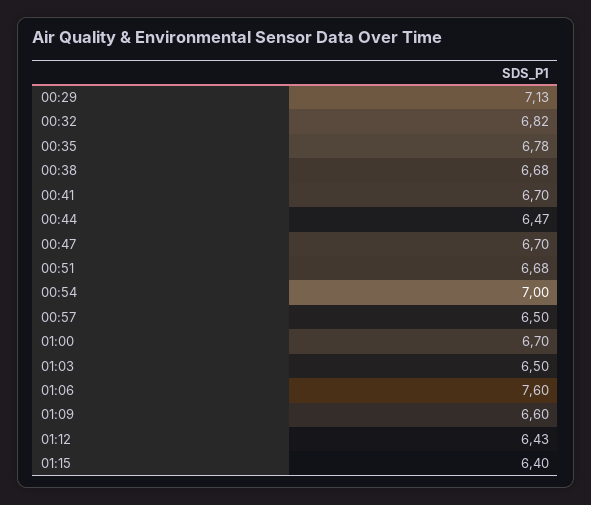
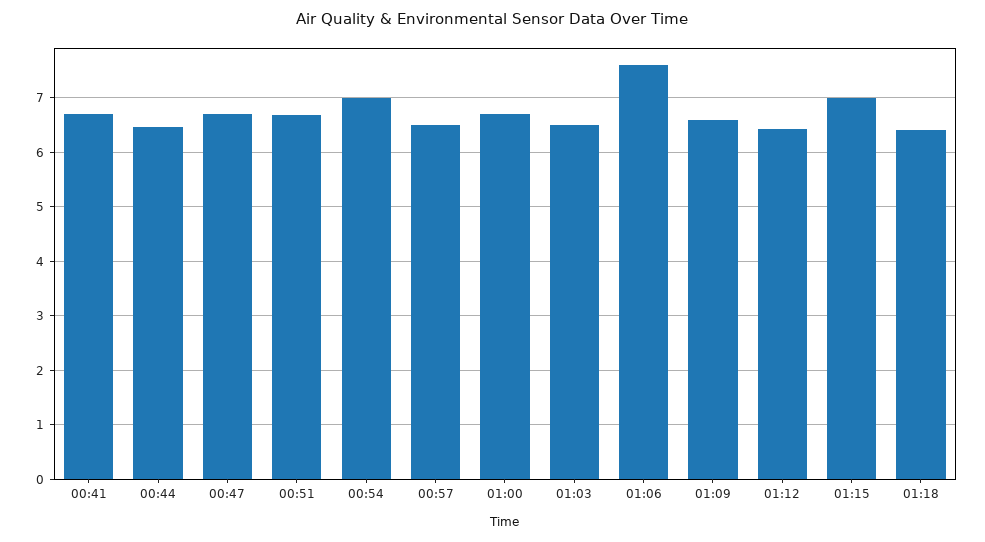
00:29: 7.13 -> none
00:32: 6.82 -> none
00:35: 6.78 -> none
00:38: 6.68 -> none
01:15: 6.4 -> 7
01:18: none -> 6.4

